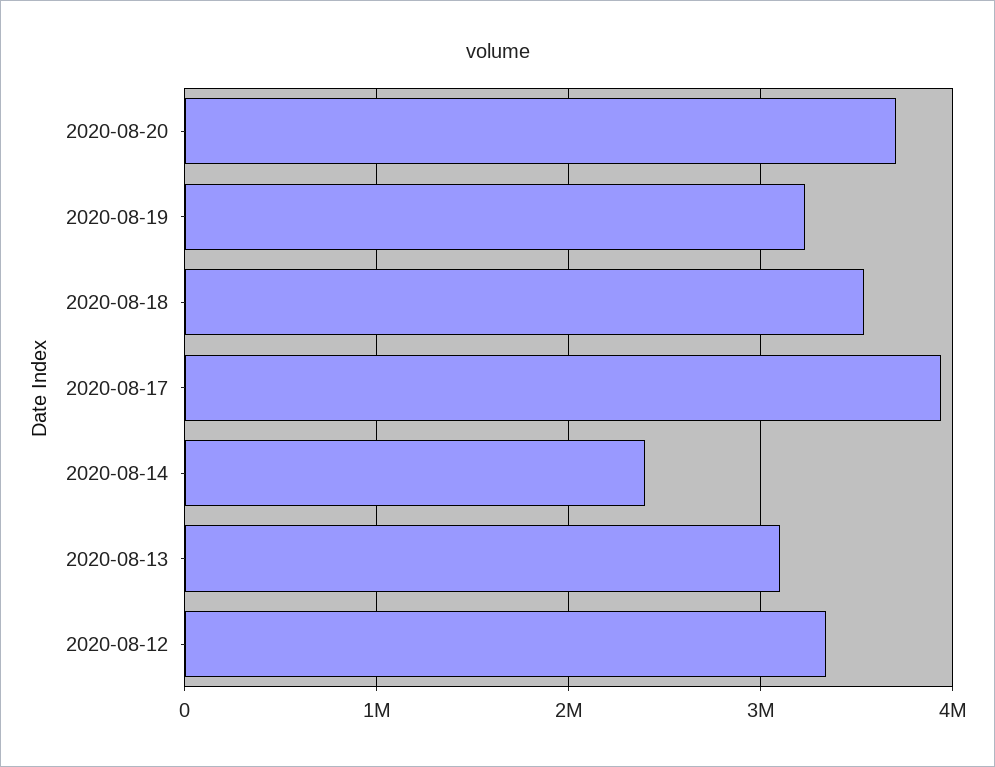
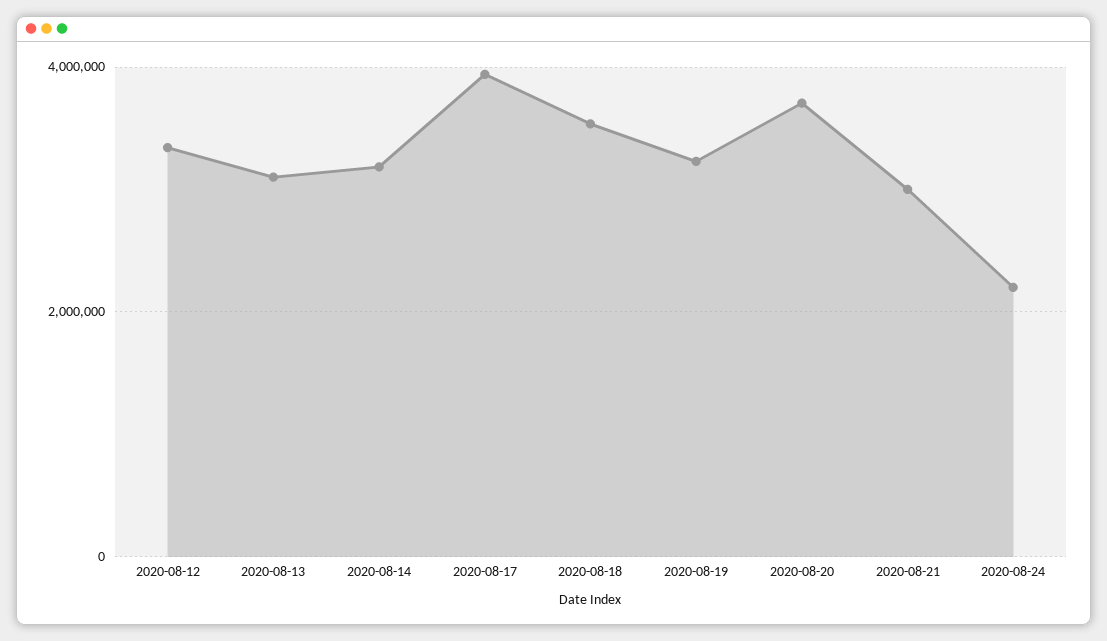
2020-08-14: 2400000 -> 3200000
2020-08-21: none -> 3000000
2020-08-24: none -> 2200000

